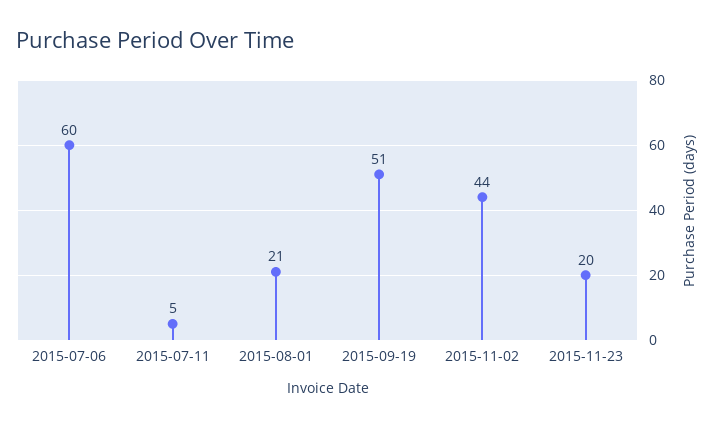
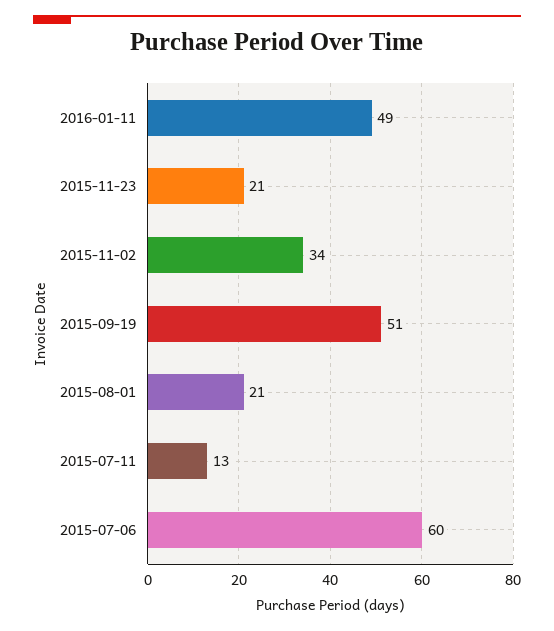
2015-07-11: 5 -> 13
2015-11-02: 44 -> 34
2015-11-23: 20 -> 21
2016-01-11: none -> 49

